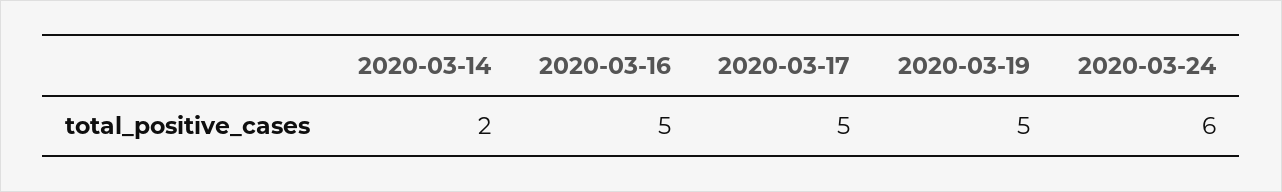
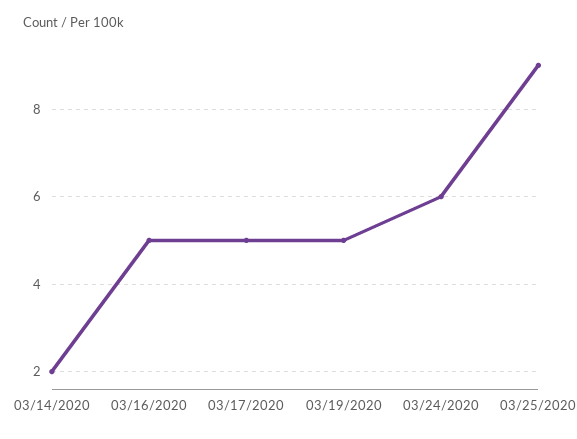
03/25/2020: none -> 9

